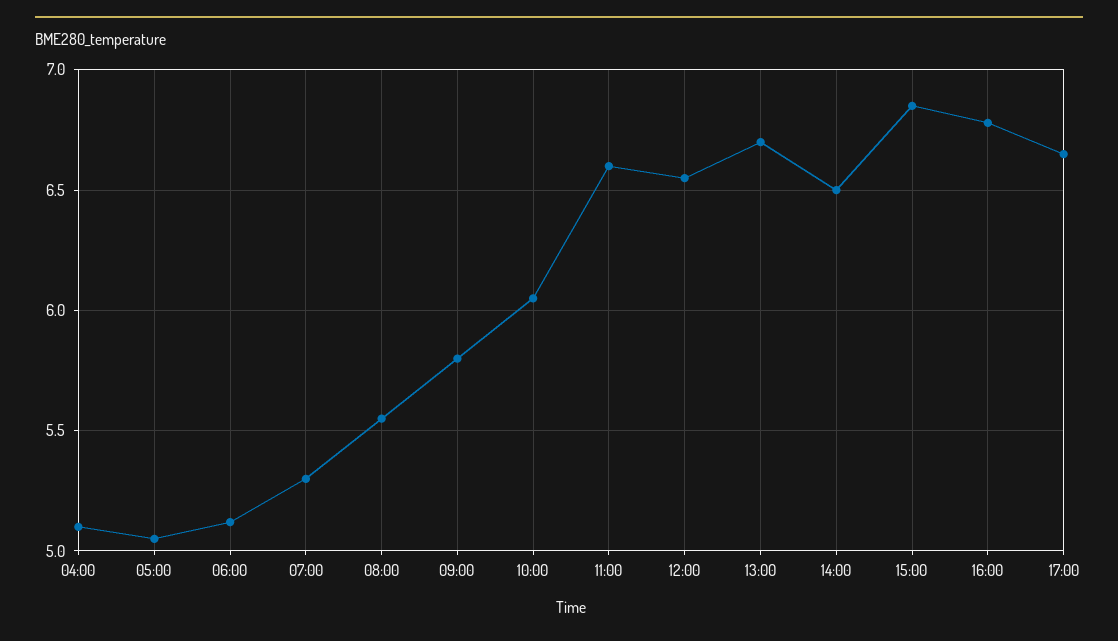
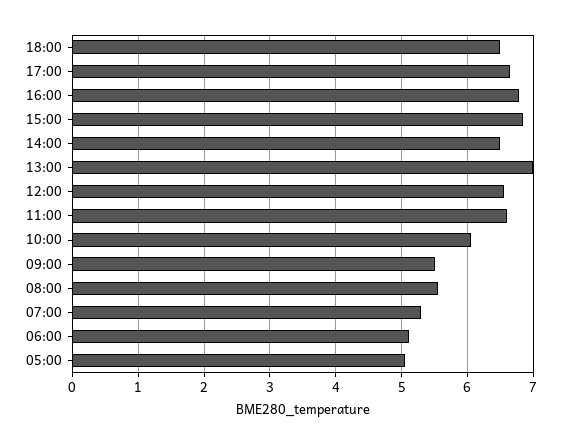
04:00: 5.1 -> none
09:00: 5.8 -> 5.5
13:00: 6.7 -> 7
18:00: none -> 6.5

